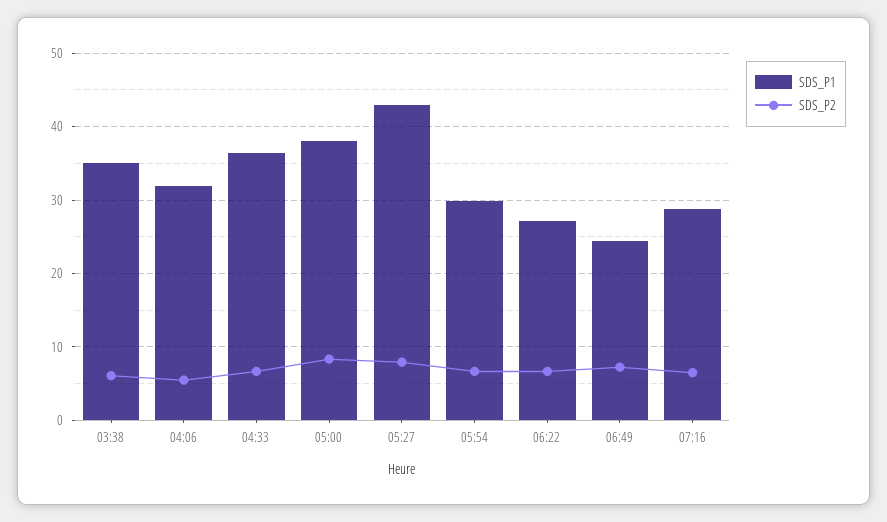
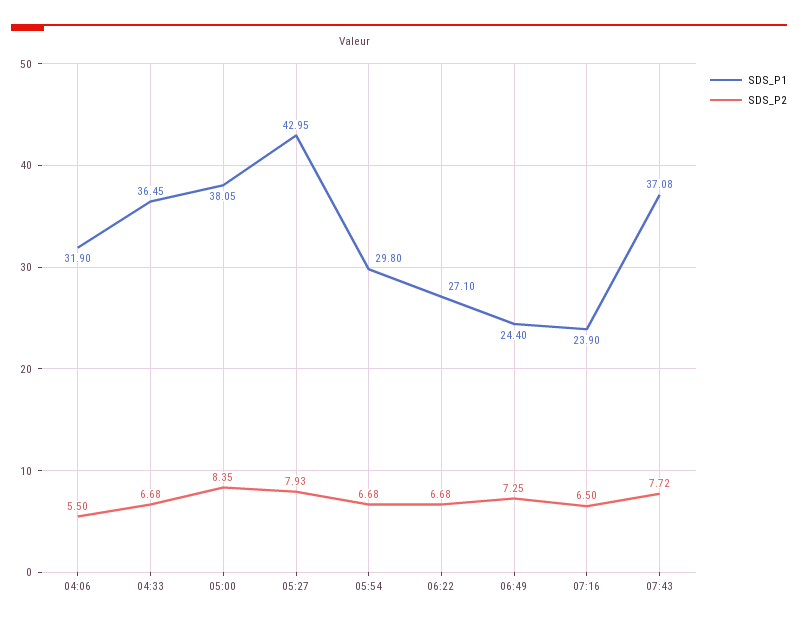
SDS_P1, 03:38: 35 -> none
SDS_P2, 03:38: 6 -> none
SDS_P1, 07:16: 29 -> 23.9
SDS_P1, 07:43: none -> 37.08
SDS_P2, 07:43: none -> 7.72

